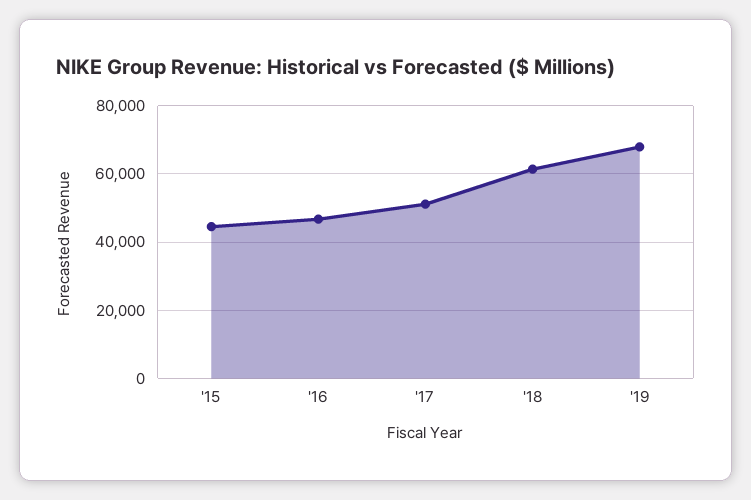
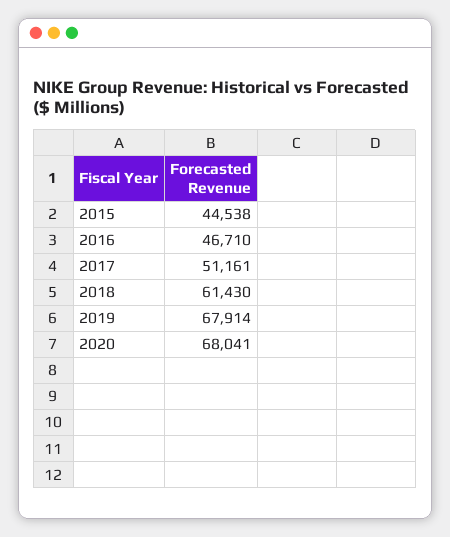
2020: none -> 68041

